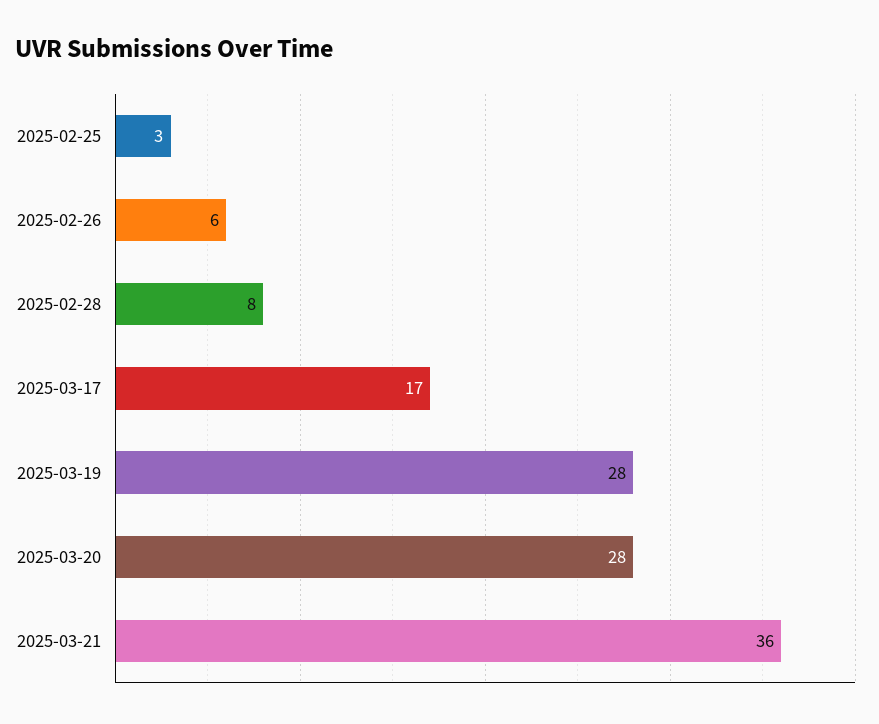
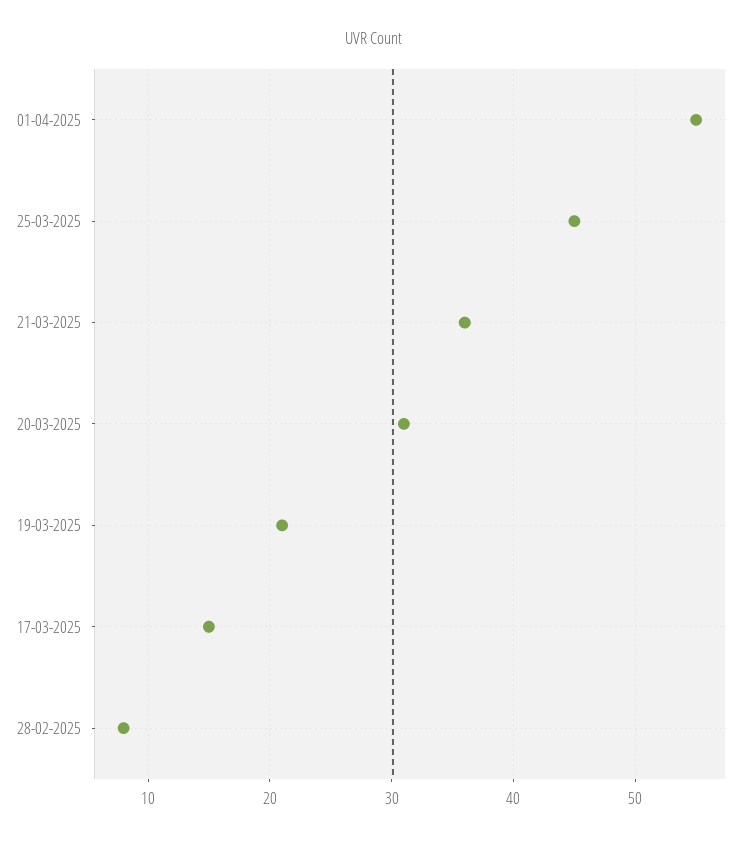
2025-02-25: 3 -> none
2025-02-26: 6 -> none
2025-03-17: 17 -> 15
2025-03-19: 28 -> 21
2025-03-20: 28 -> 31
01-04-2025: none -> 55
25-03-2025: none -> 45

